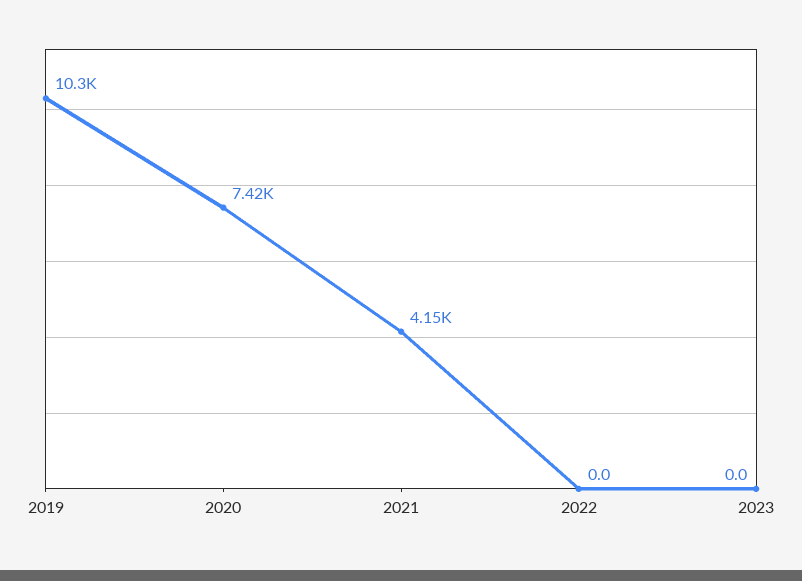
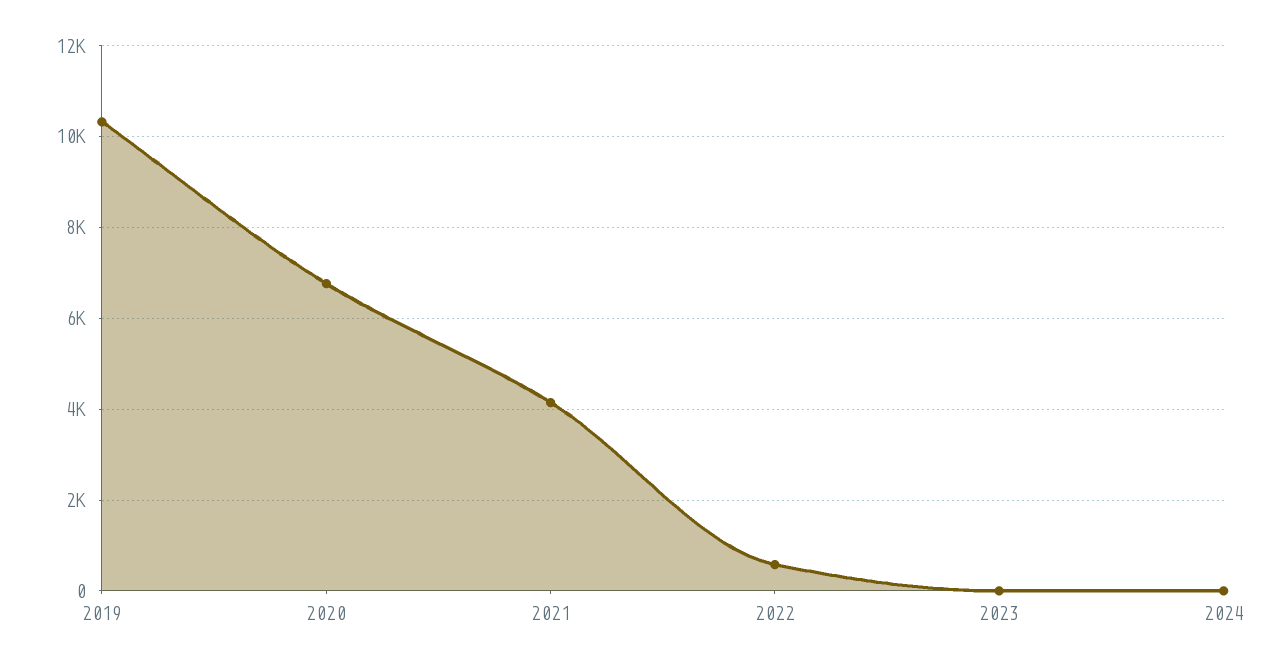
2020: 7420 -> 6800
2022: 0 -> 600
2024: none -> 0

